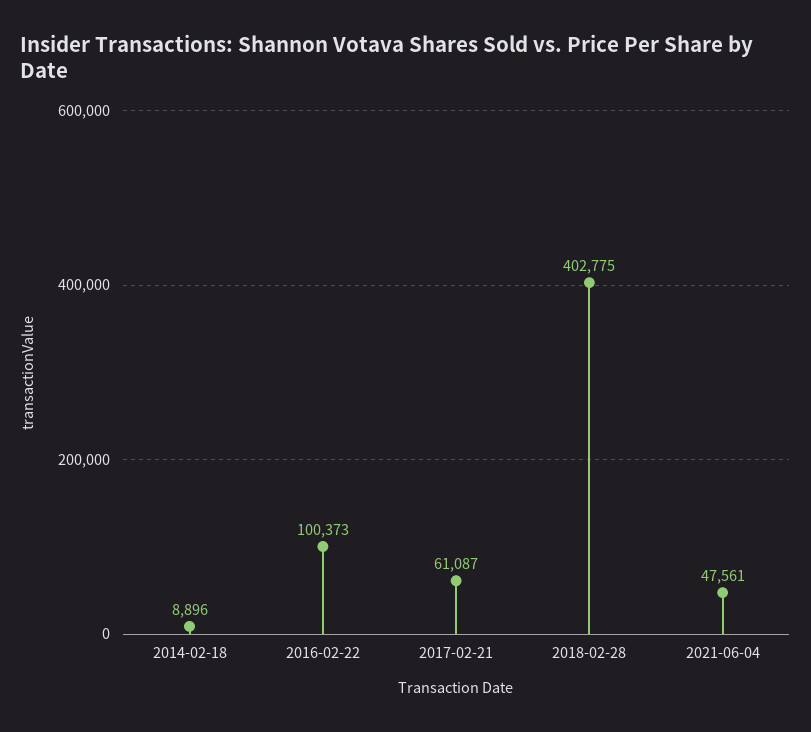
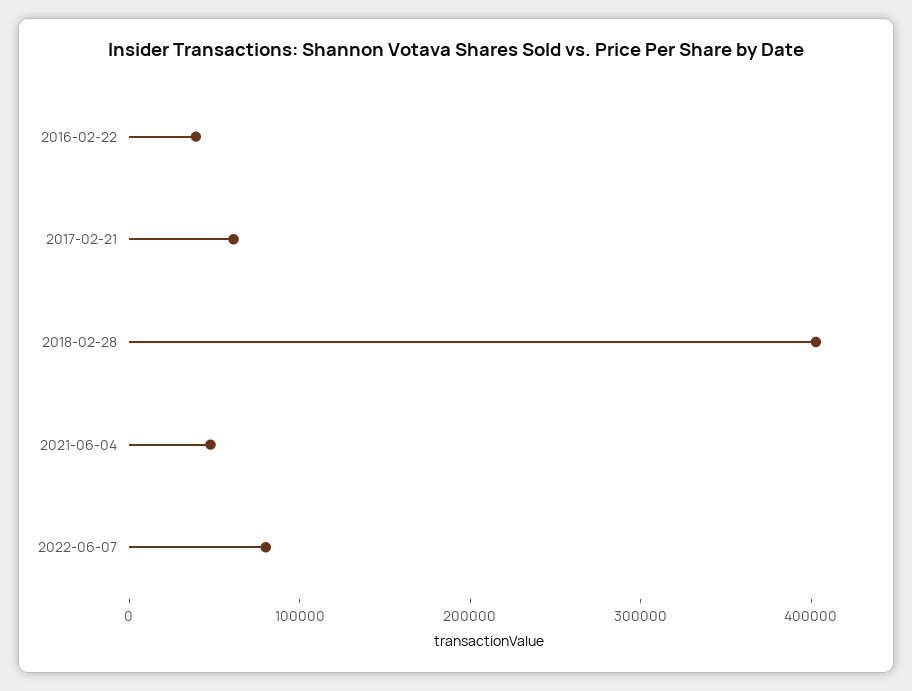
2014-02-18: 8896 -> none
2016-02-22: 100373 -> 40000
2022-06-07: none -> 80000

